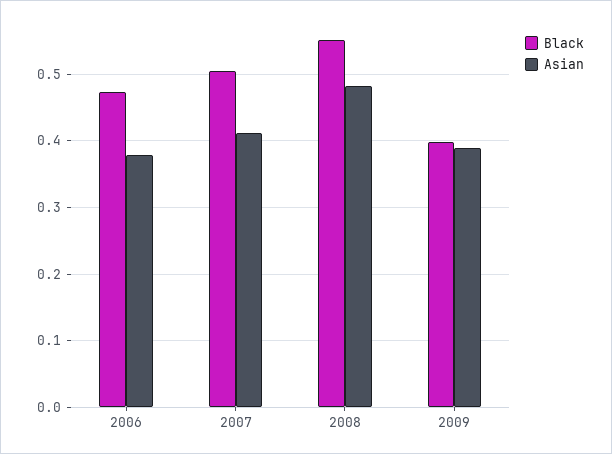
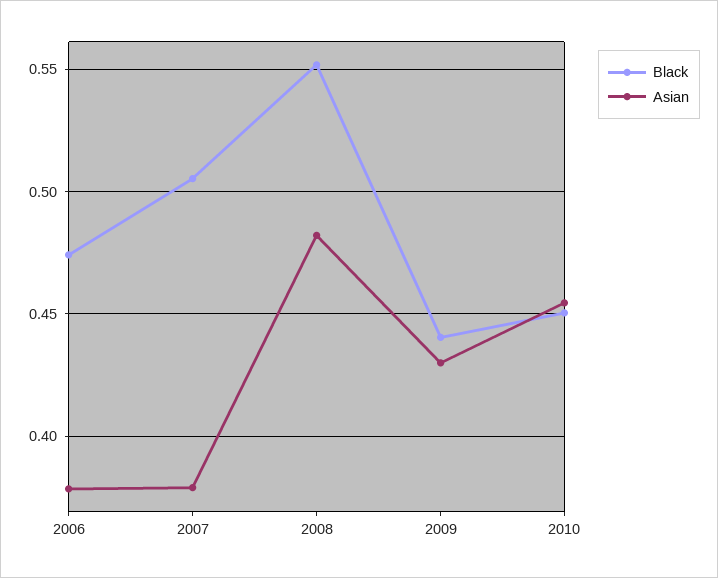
Asian, 2007: 0.41 -> 0.38
Black, 2009: 0.4 -> 0.44
Asian, 2009: 0.39 -> 0.43
Black, 2010: none -> 0.45
Asian, 2010: none -> 0.455

